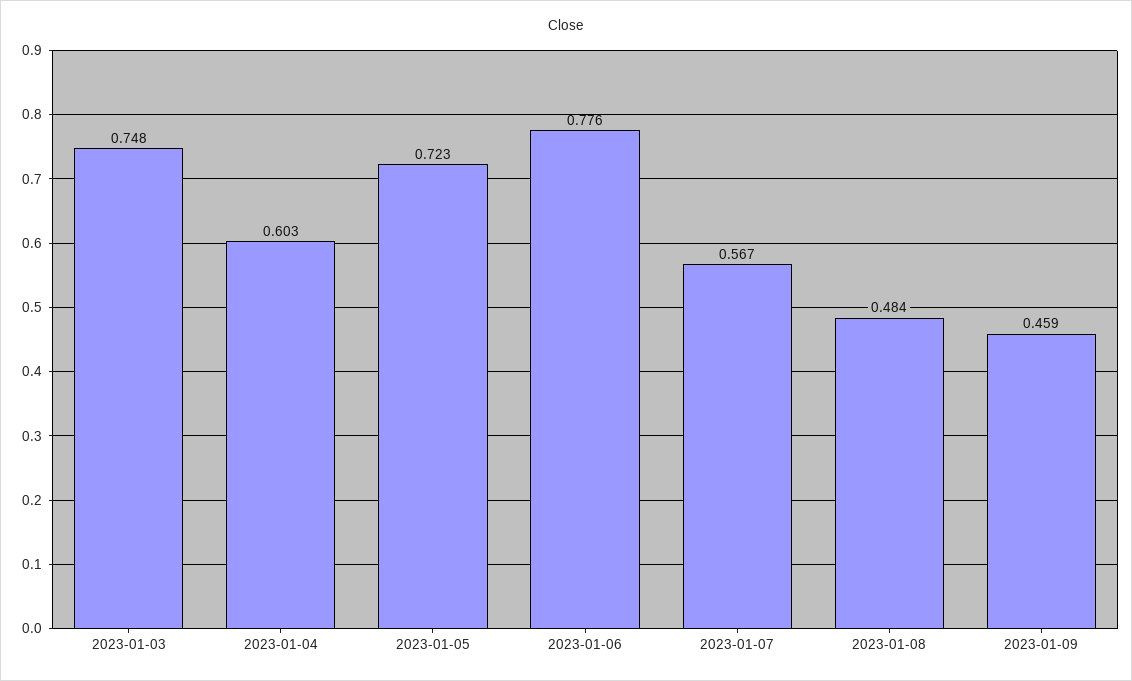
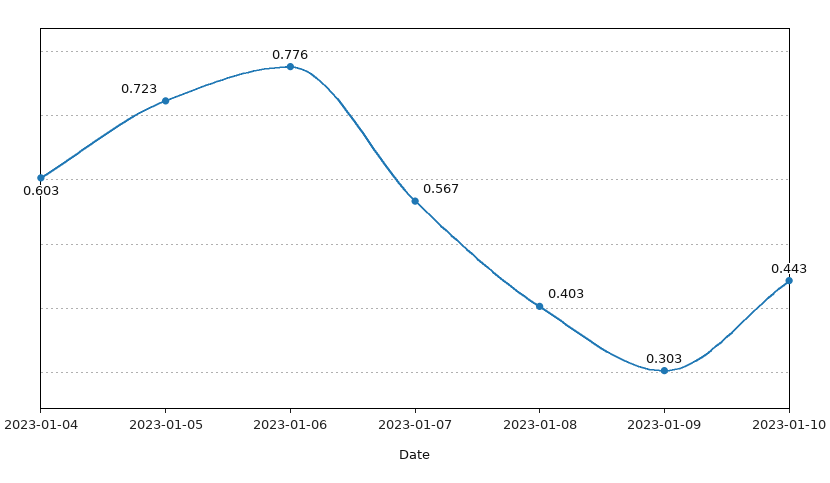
2023-01-03: 0.748 -> none
2023-01-08: 0.484 -> 0.403
2023-01-09: 0.459 -> 0.303
2023-01-10: none -> 0.443

